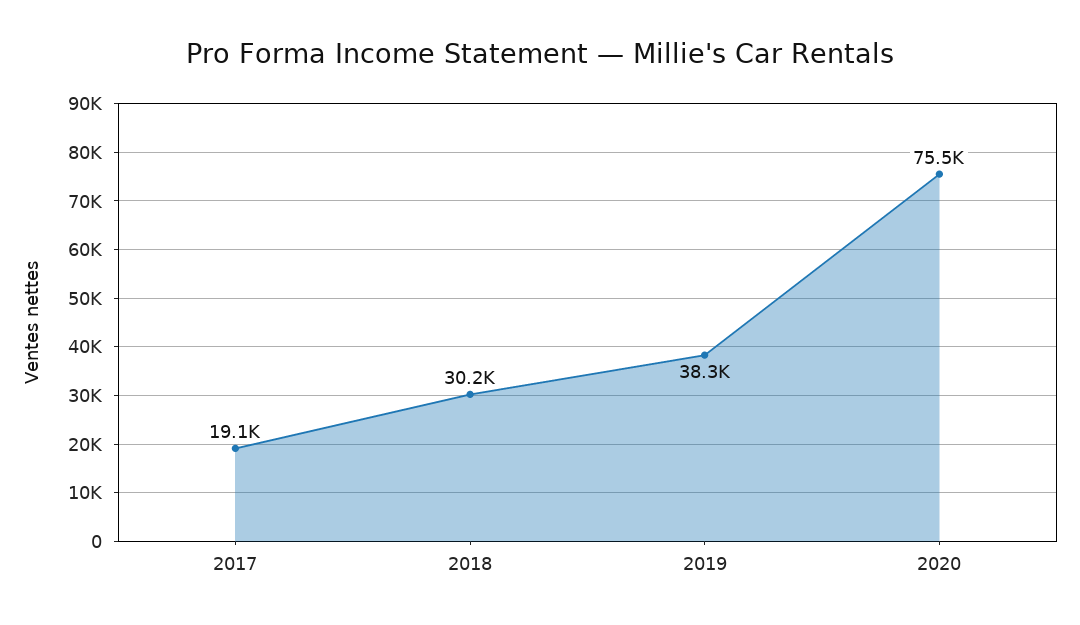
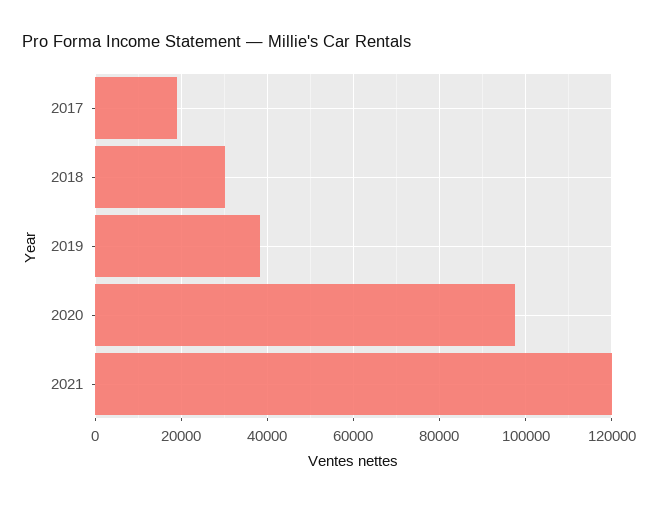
2020: 75500 -> 98000
2021: none -> 120000

